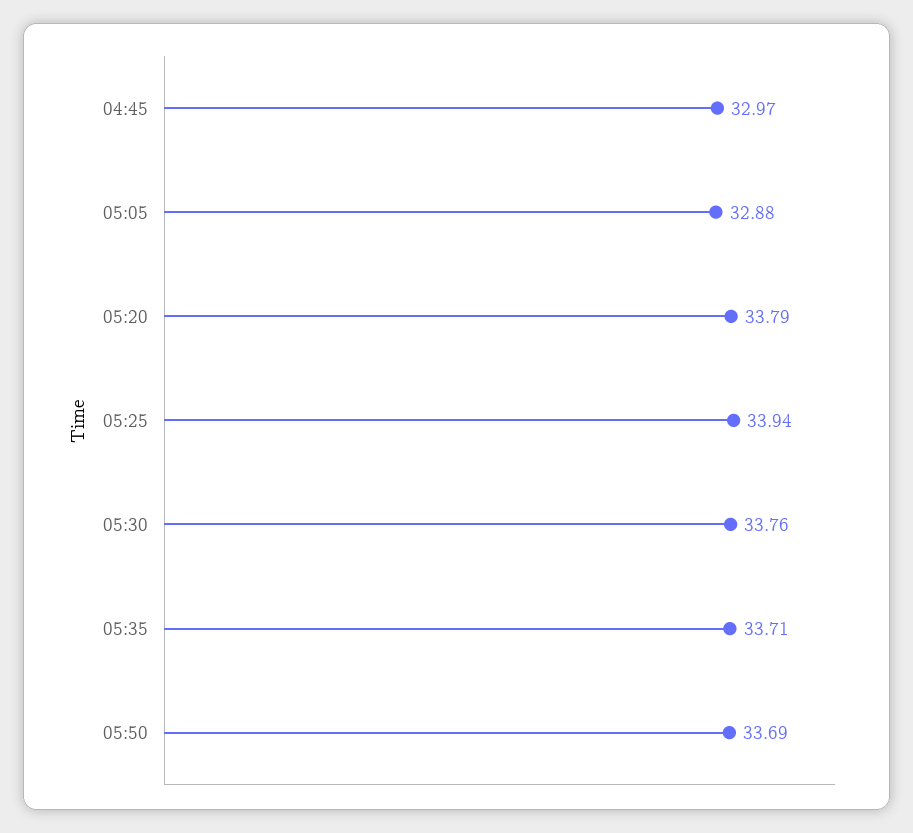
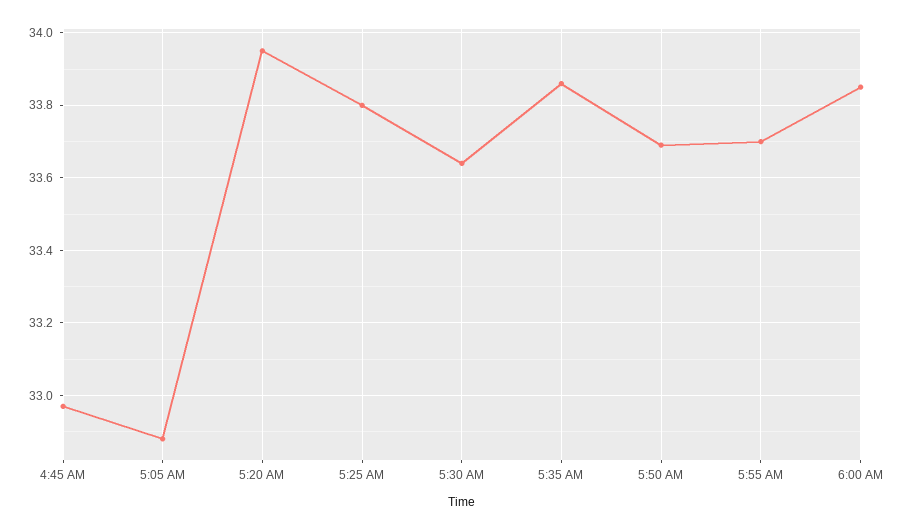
05:20: 33.79 -> 33.95
05:25: 33.94 -> 33.8
05:30: 33.76 -> 33.65
05:35: 33.71 -> 33.85
5:55 AM: none -> 33.7
6:00 AM: none -> 33.85

